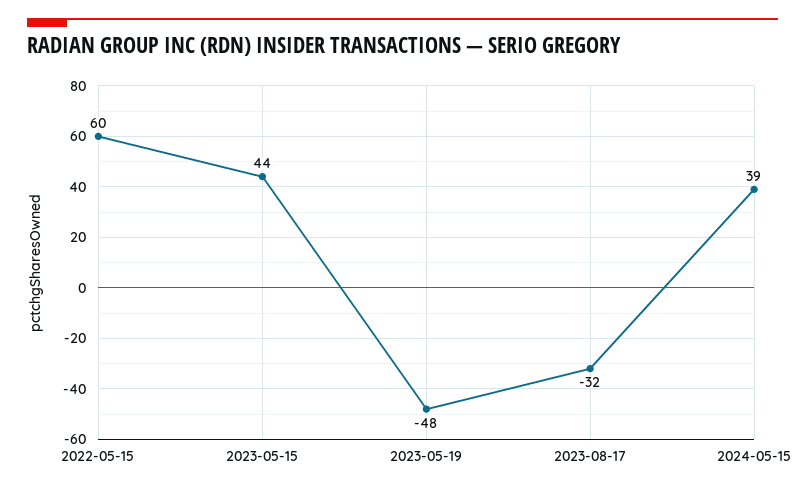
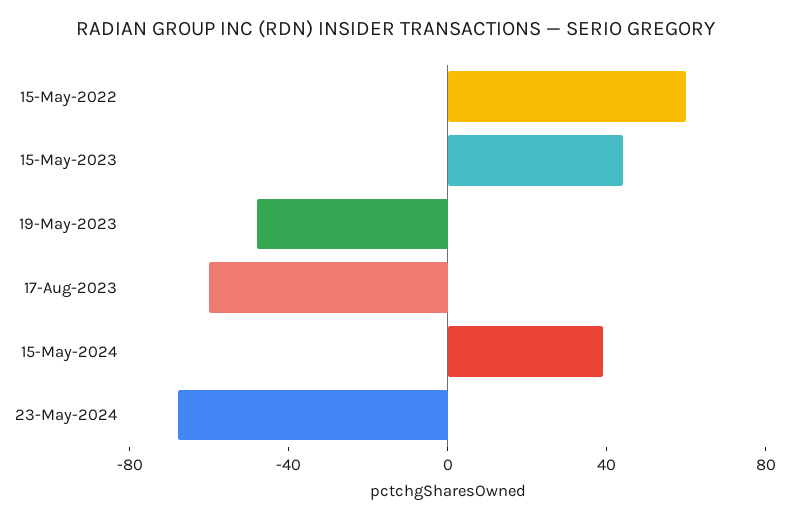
2023-08-17: -32 -> -60
23-May-2024: none -> -70

